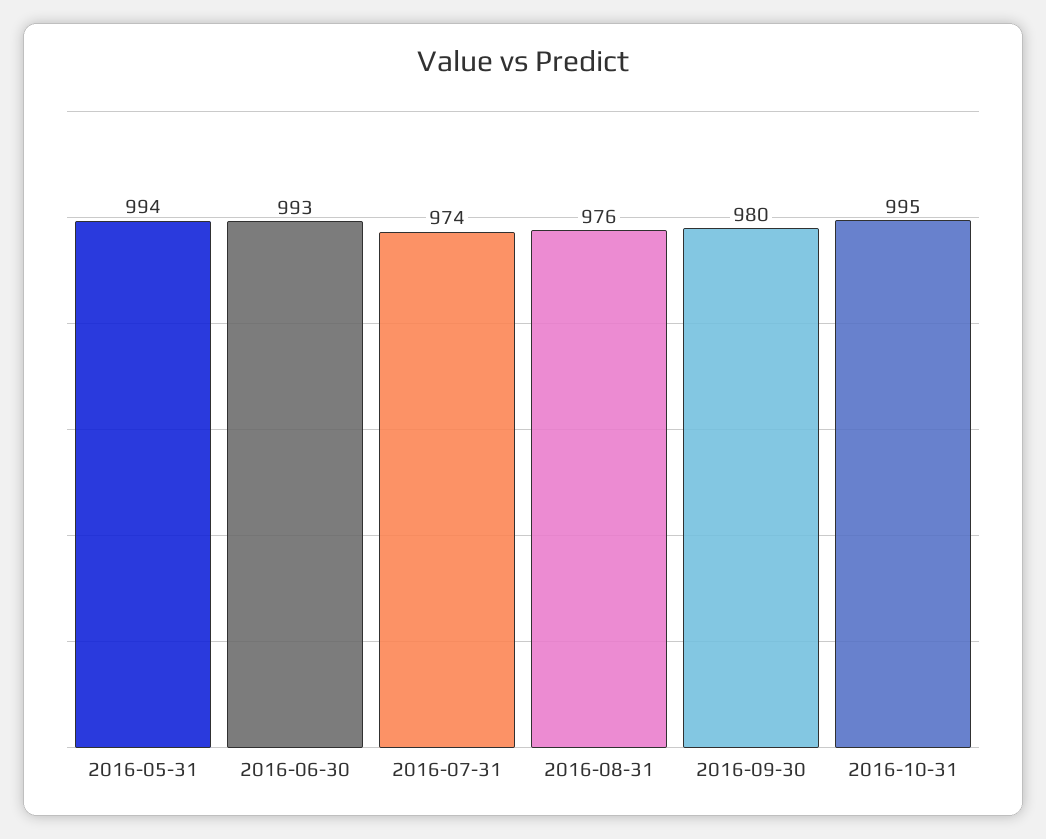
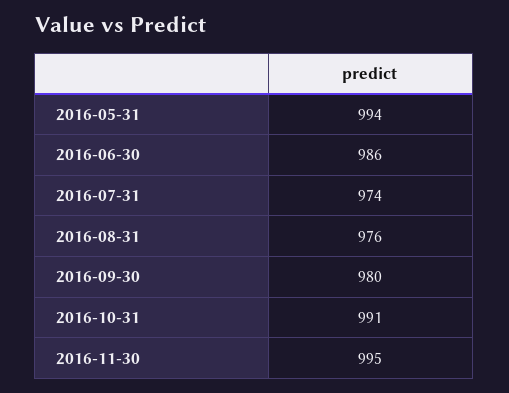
2016-06-30: 993 -> 986
2016-10-31: 995 -> 991
2016-11-30: none -> 995

